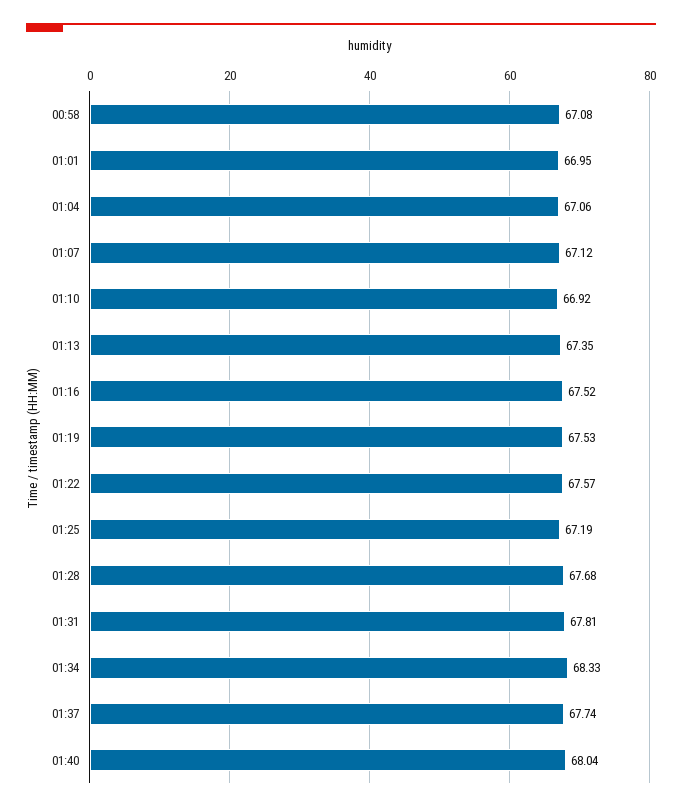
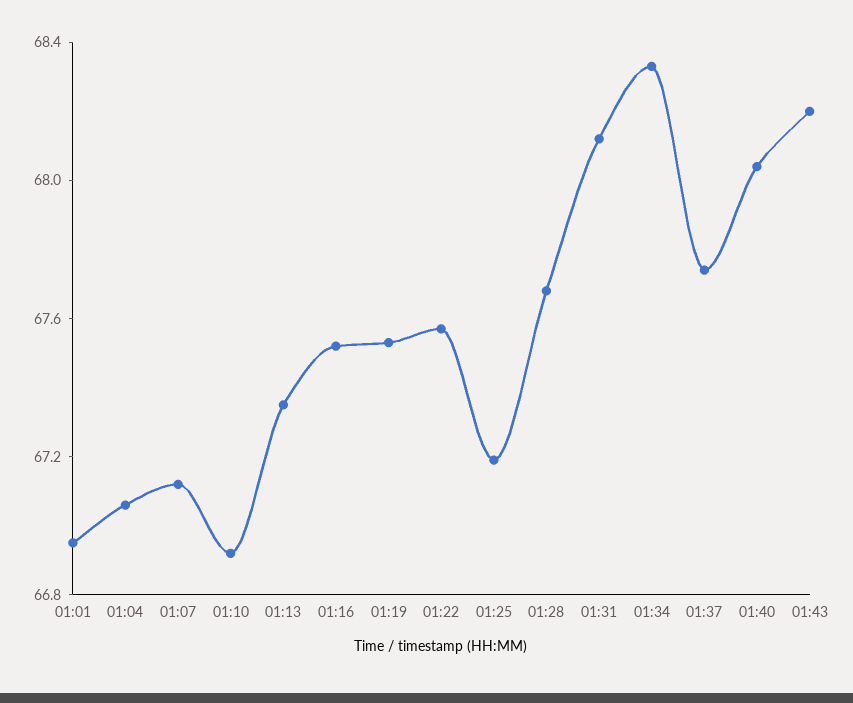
00:58: 67.08 -> none
01:31: 67.81 -> 68.1
01:43: none -> 68.2

